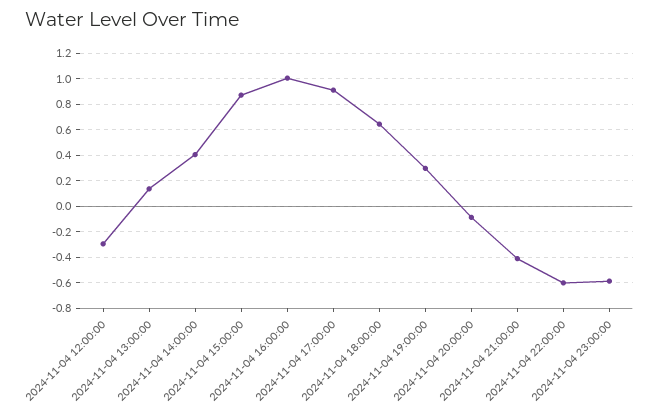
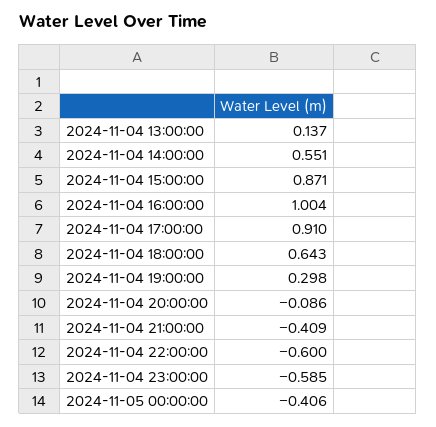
2024-11-04 12:00:00: -0.3 -> none
2024-11-04 14:00:00: 0.4 -> 0.551
2024-11-05 00:00:00: none -> -0.406

